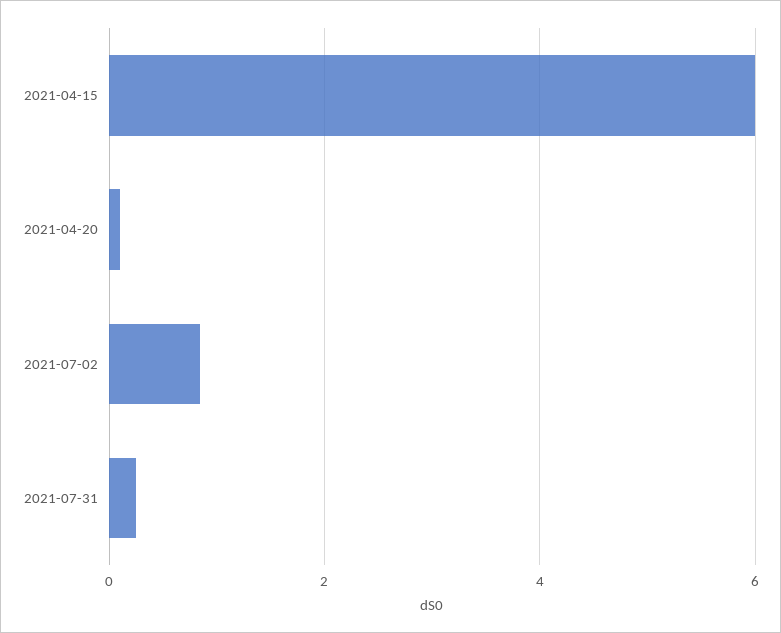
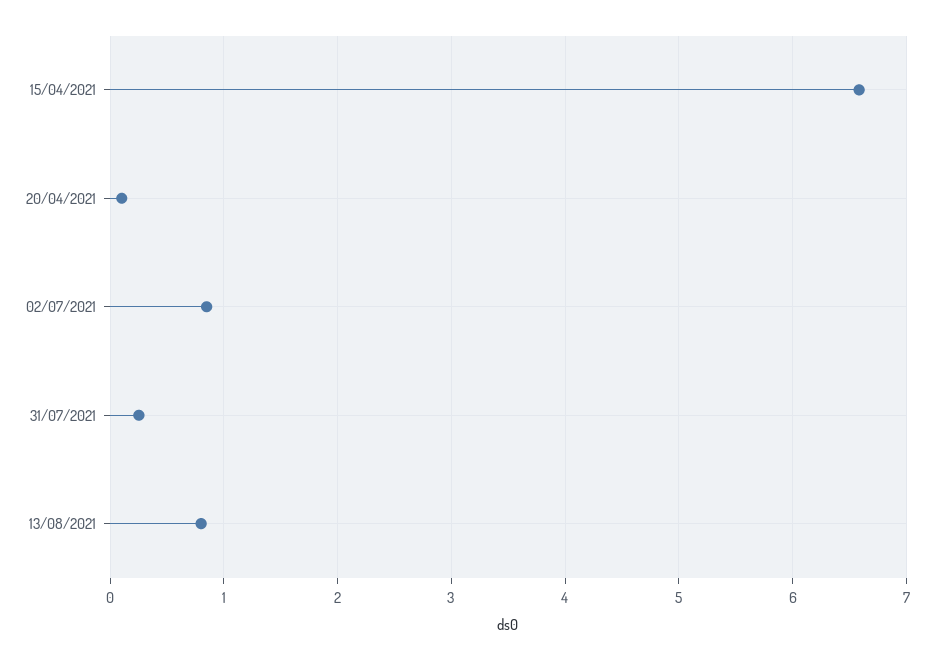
2021-04-15: 6 -> 6.6
13/08/2021: none -> 0.8

